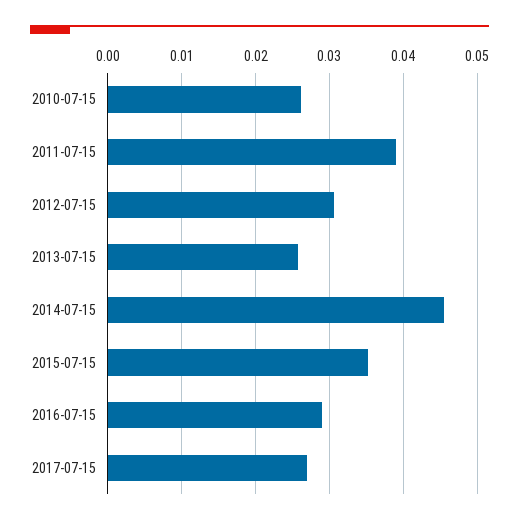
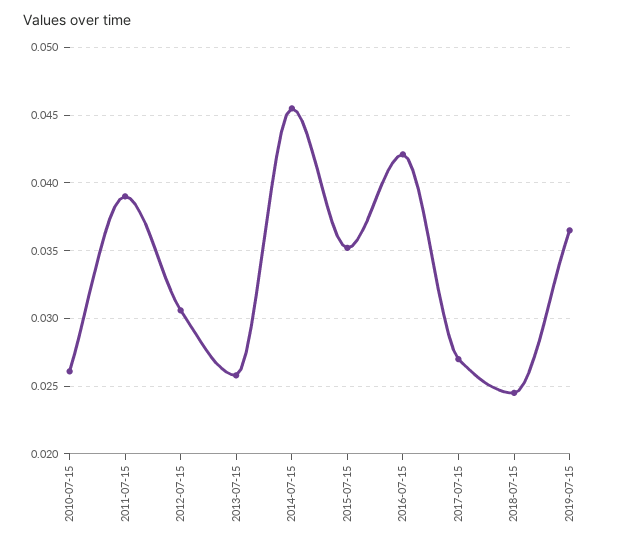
2016-07-15: 0.029 -> 0.042
2018-07-15: none -> 0.0245
2019-07-15: none -> 0.0365

